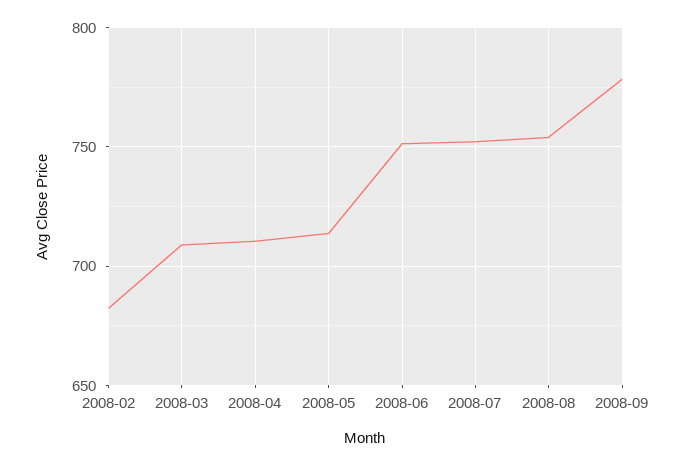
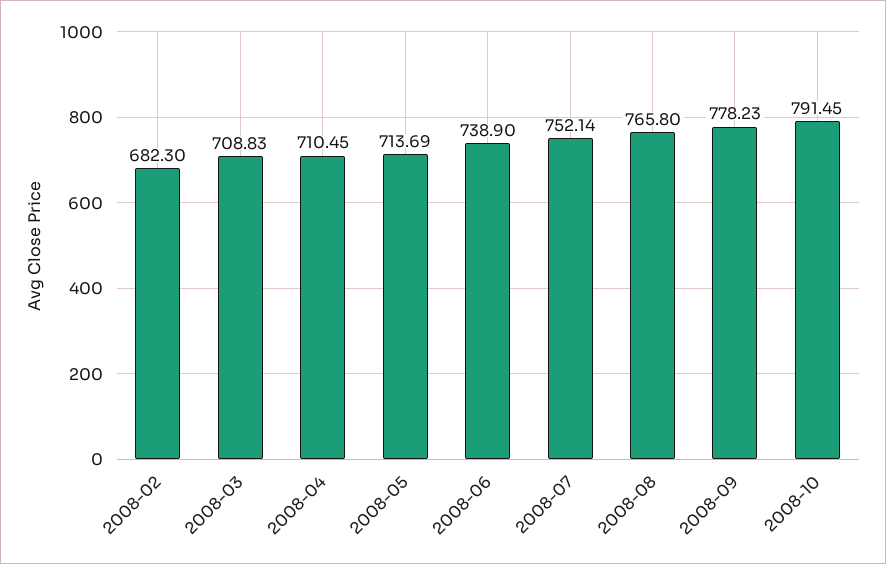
2008-06: 750 -> 738.9
2008-08: 755 -> 765.8
2008-10: none -> 791.45

